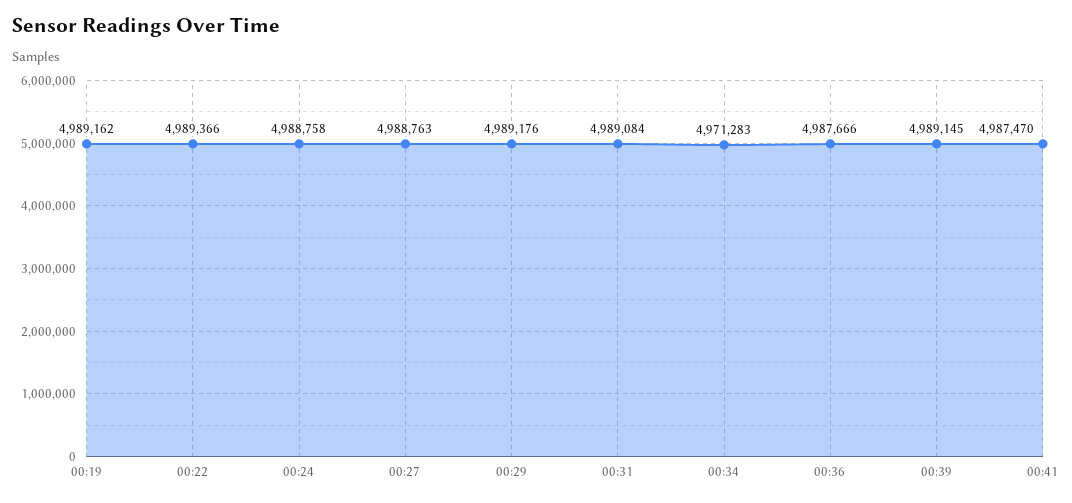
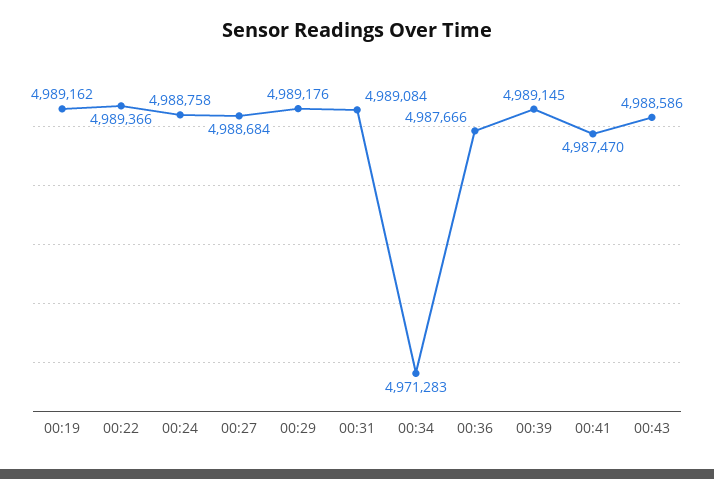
00:27: 4988763 -> 4988684
00:43: none -> 4988586

